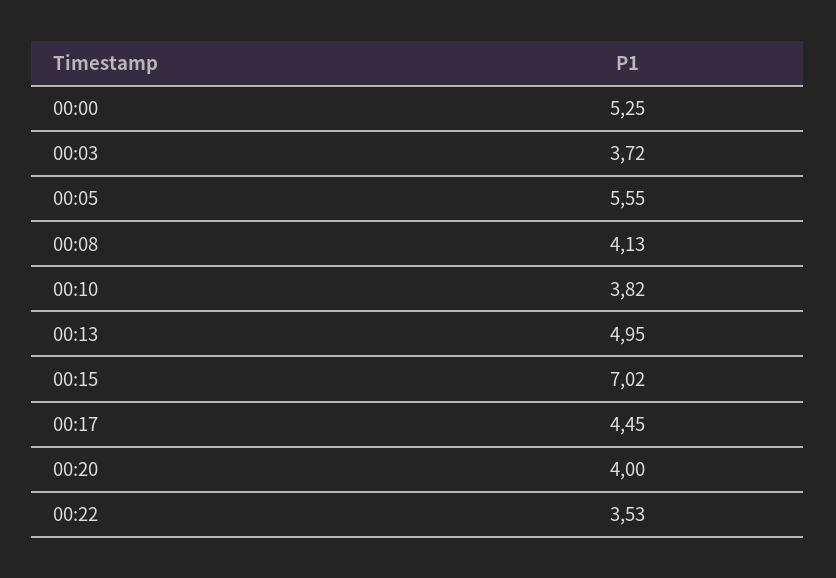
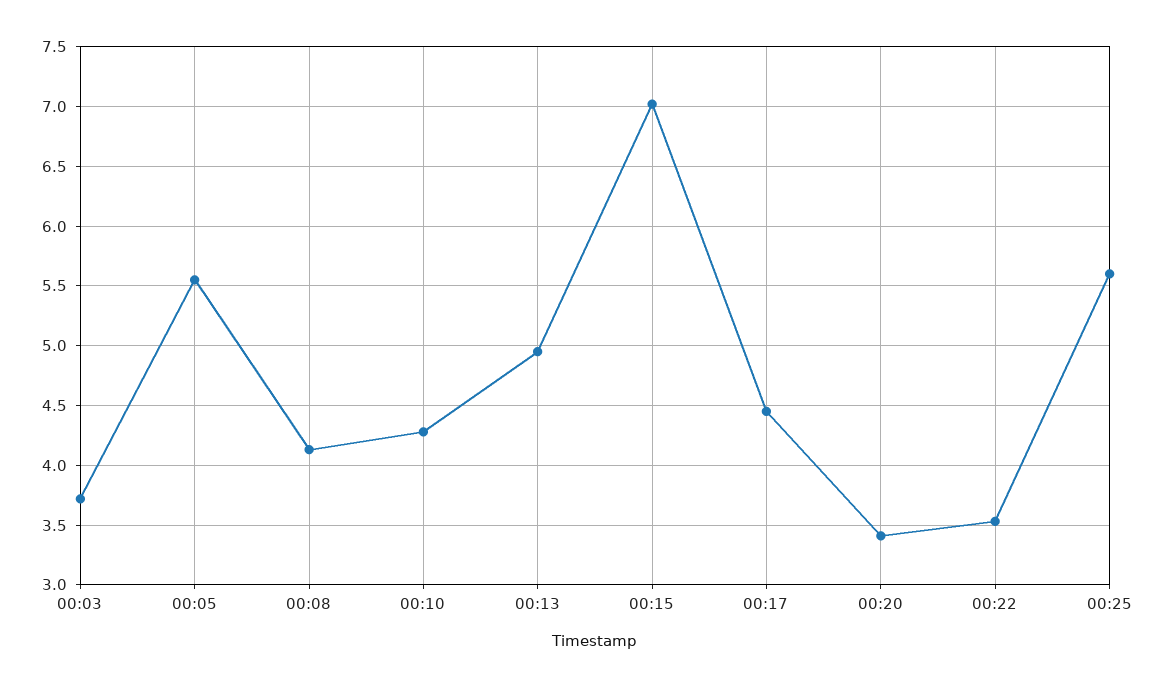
00:00: 5.25 -> none
00:10: 3.82 -> 4.3
00:20: 4 -> 3.4
00:25: none -> 5.6

